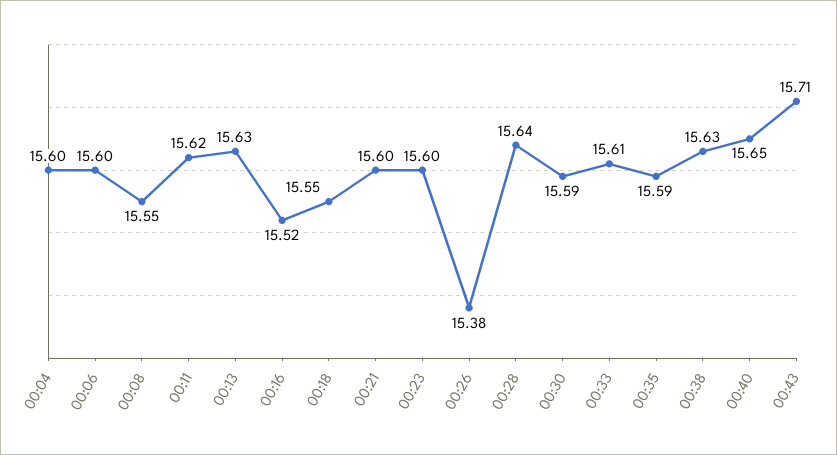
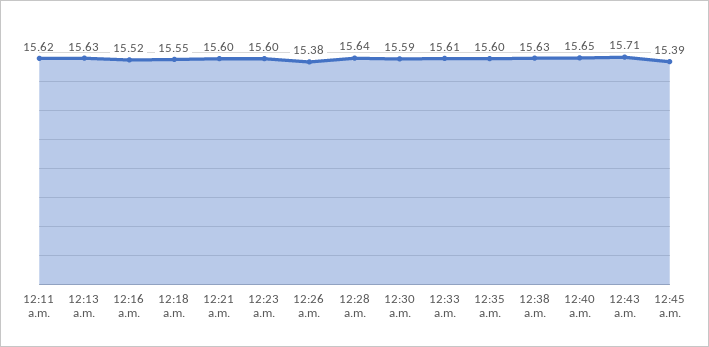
00:04: 15.6 -> none
00:06: 15.6 -> none
00:08: 15.55 -> none
00:35: 15.59 -> 15.6
12:45 a.m.: none -> 15.39

